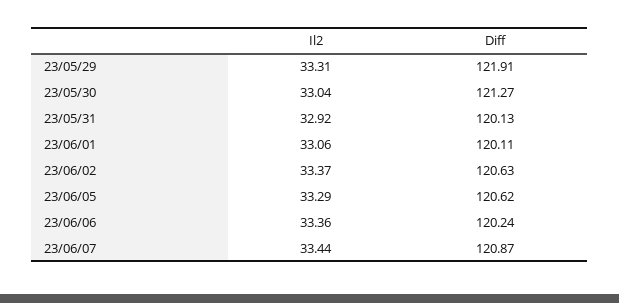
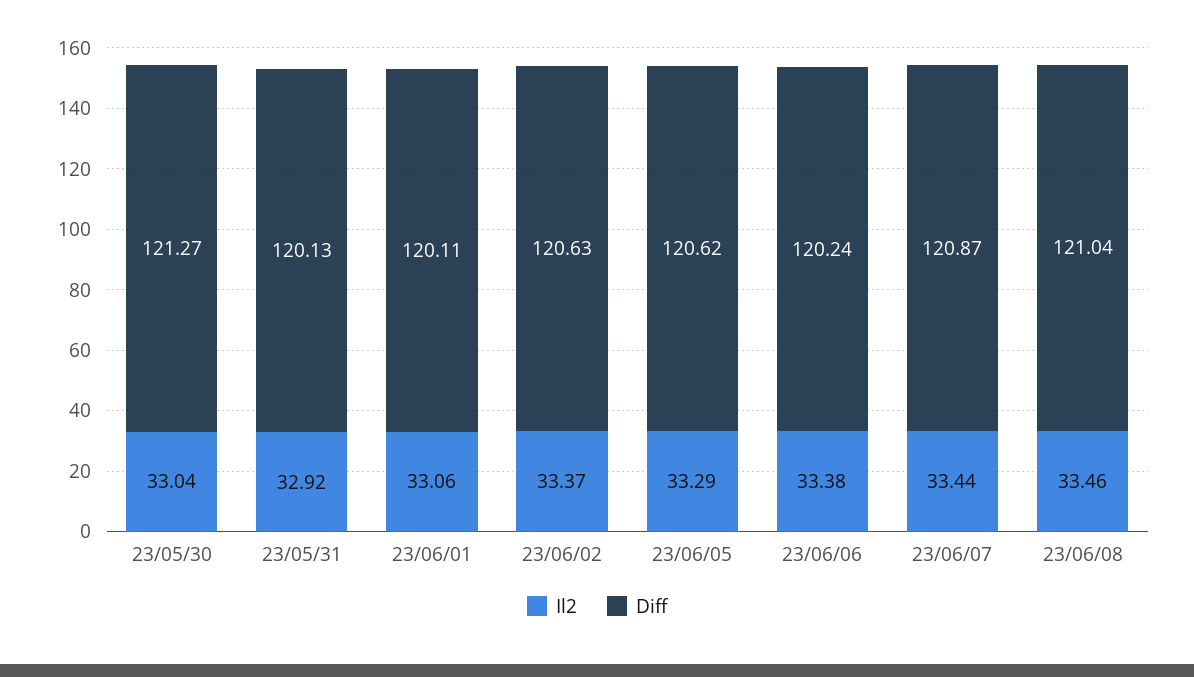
Il2, 23/05/29: 33.31 -> none
Diff, 23/05/29: 121.91 -> none
Il2, 23/06/06: 33.36 -> 33.38
Il2, 23/06/08: none -> 33.46
Diff, 23/06/08: none -> 121.04

